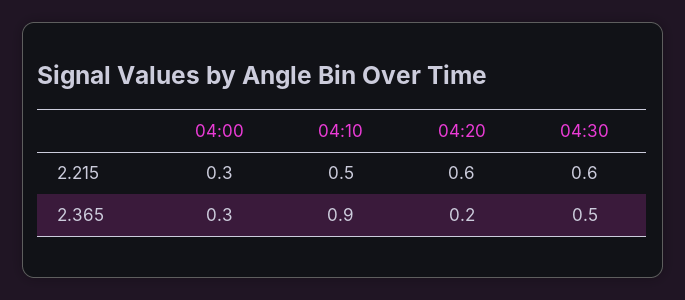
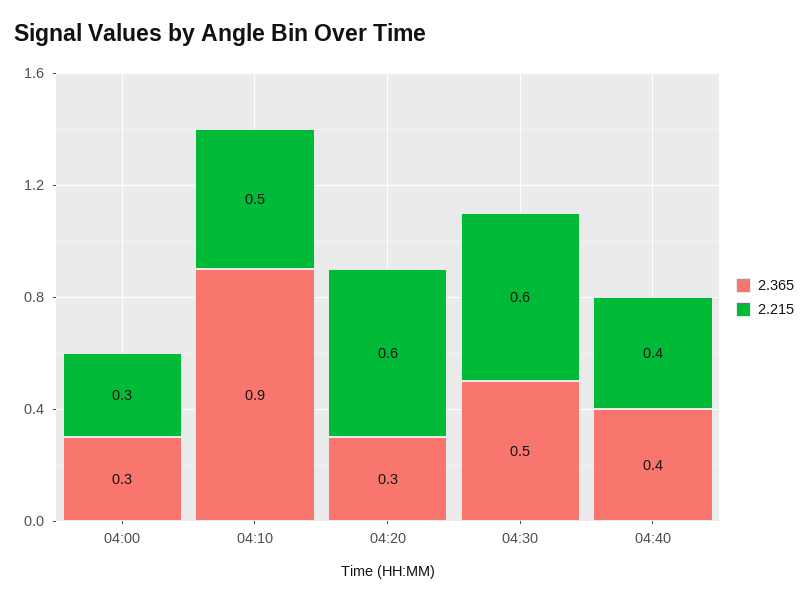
2.365, 04:20: 0.2 -> 0.3
2.365, 04:40: none -> 0.4
2.215, 04:40: none -> 0.4

